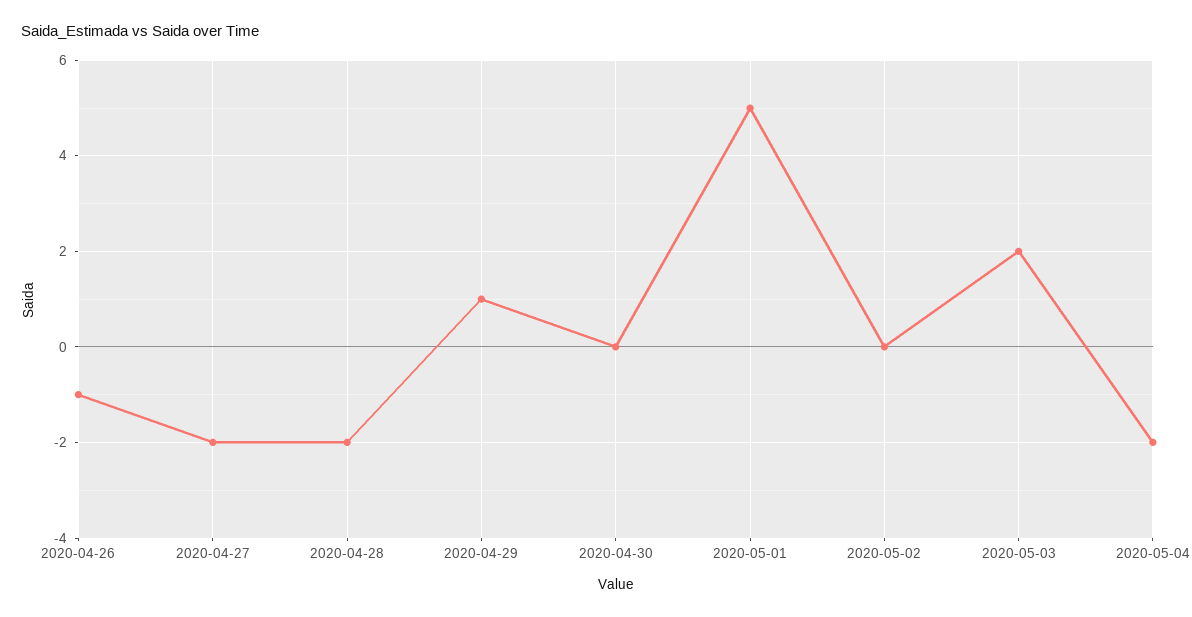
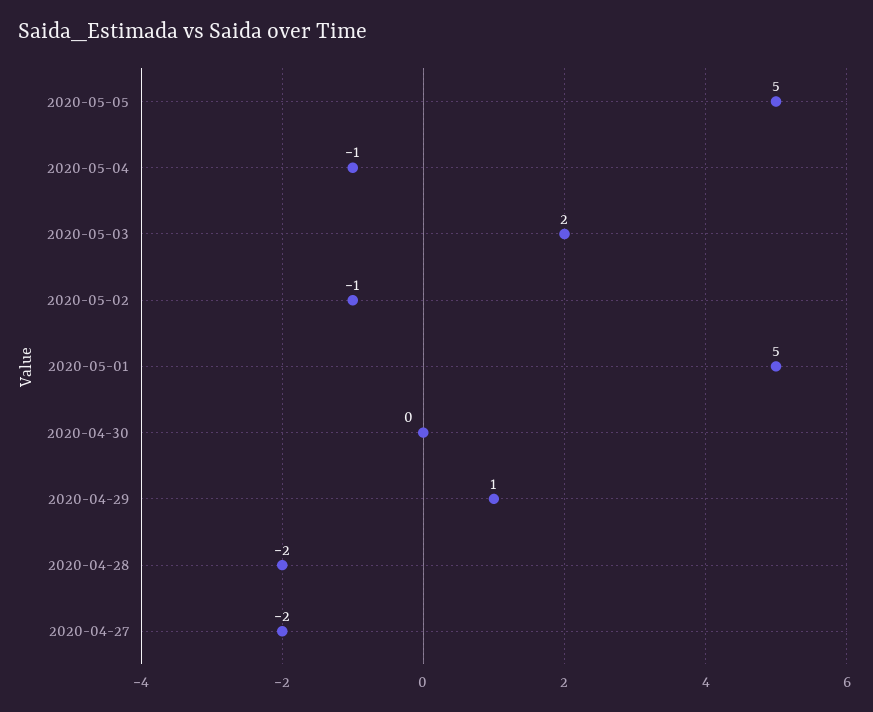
2020-04-26: -1 -> none
2020-05-02: 0 -> -1
2020-05-04: -2 -> -1
2020-05-05: none -> 5

